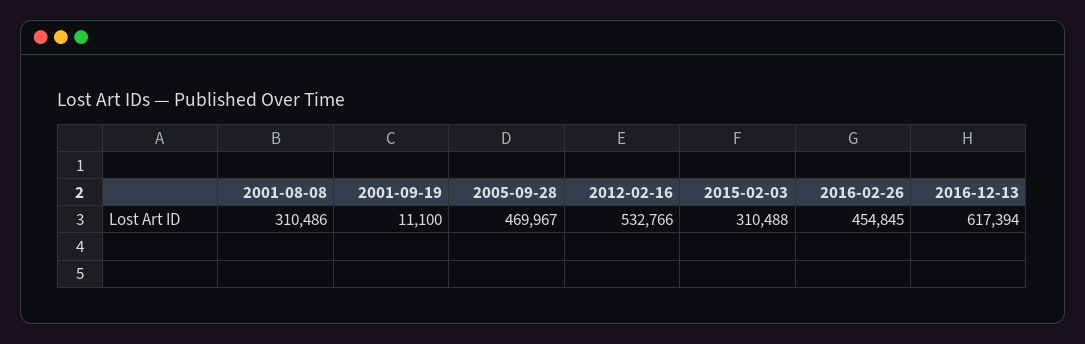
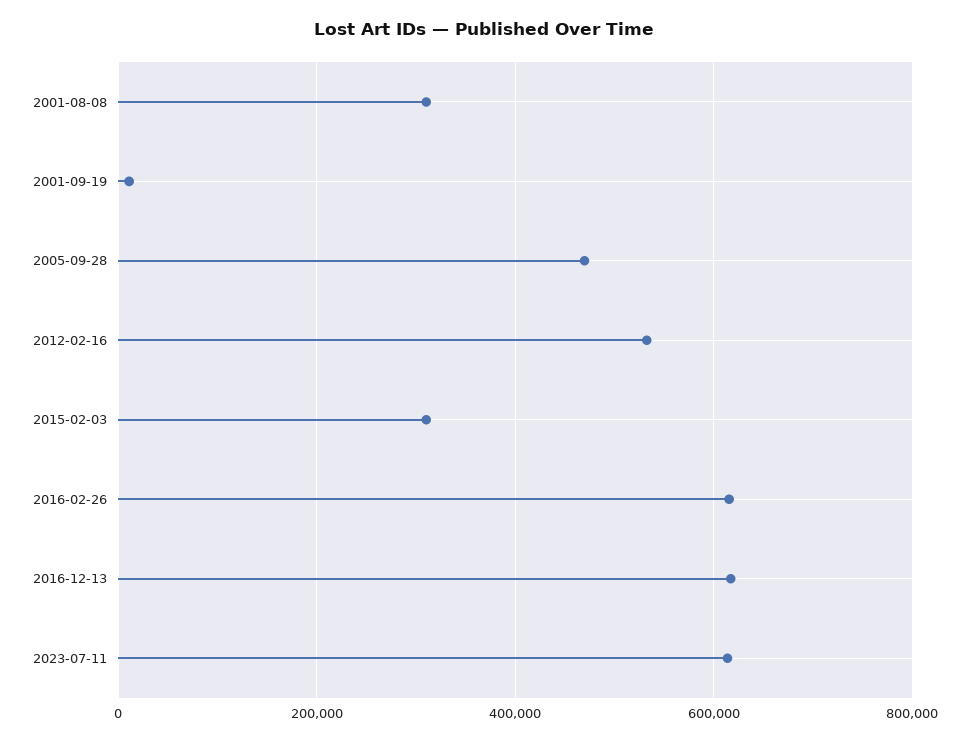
2016-02-26: 454845 -> 620000
2023-07-11: none -> 620000

